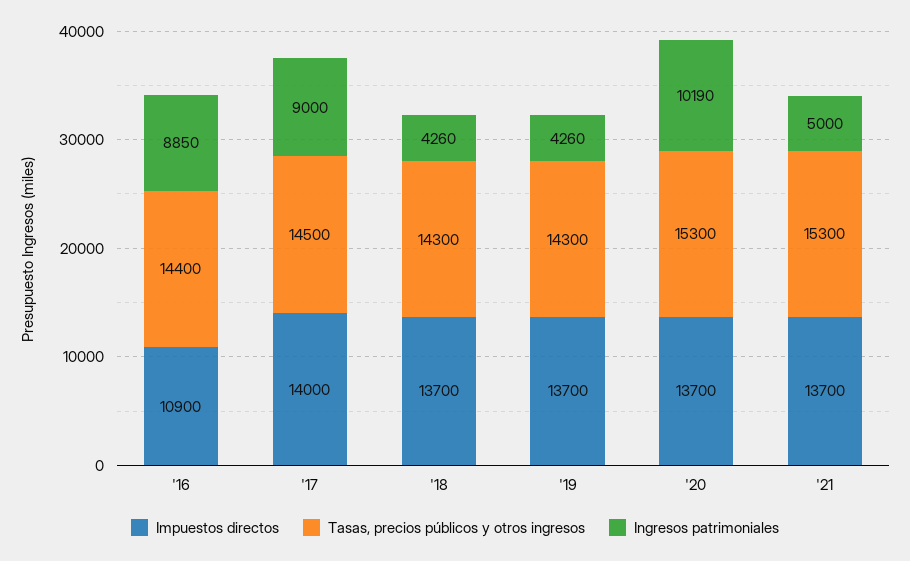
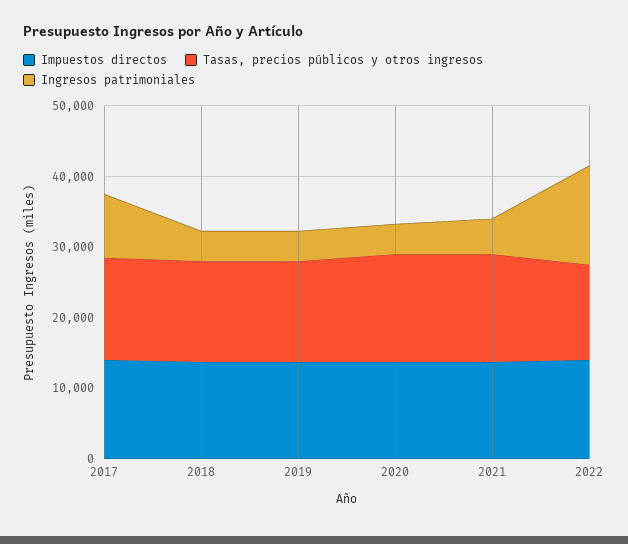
Impuestos directos, '16: 10900 -> none
Tasas, precios públicos y otros ingresos, '16: 14400 -> none
Ingresos patrimoniales, '16: 8850 -> none
Ingresos patrimoniales, '20: 10190 -> 4000
Impuestos directos, 2022: none -> 14000
Tasas, precios públicos y otros ingresos, 2022: none -> 14000
Ingresos patrimoniales, 2022: none -> 14000

